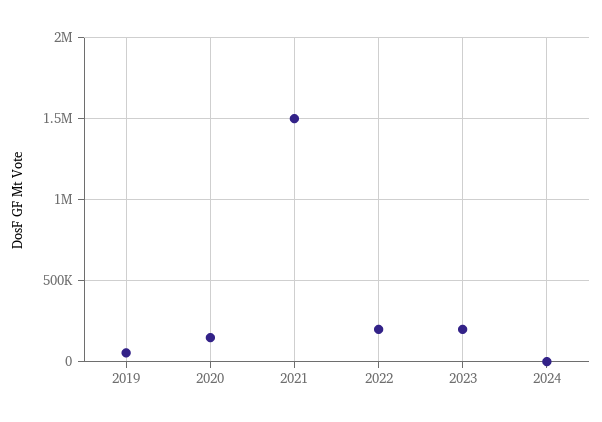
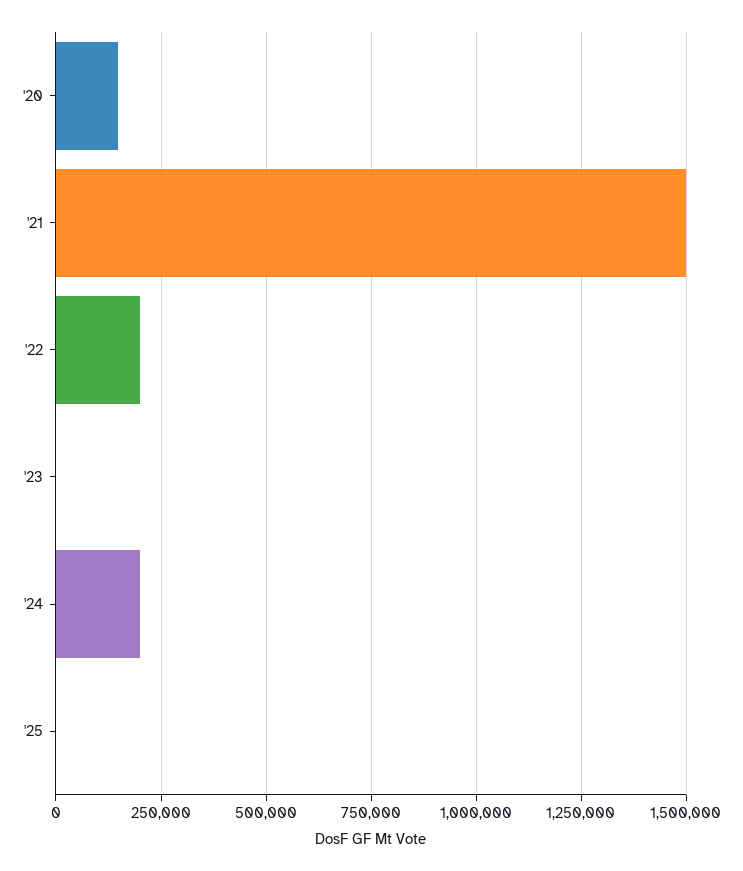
2019: 50000 -> none
2023: 200000 -> 0
2024: 0 -> 200000
'25: none -> 0

